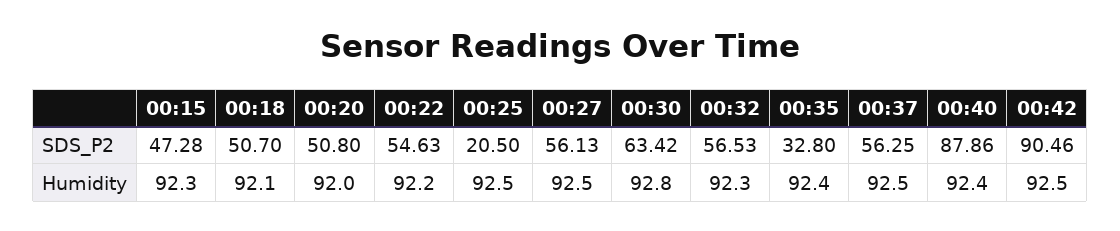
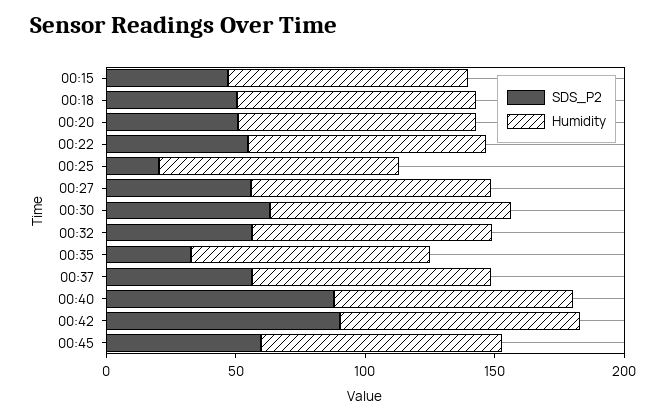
SDS_P2, 00:45: none -> 60
Humidity, 00:45: none -> 90

